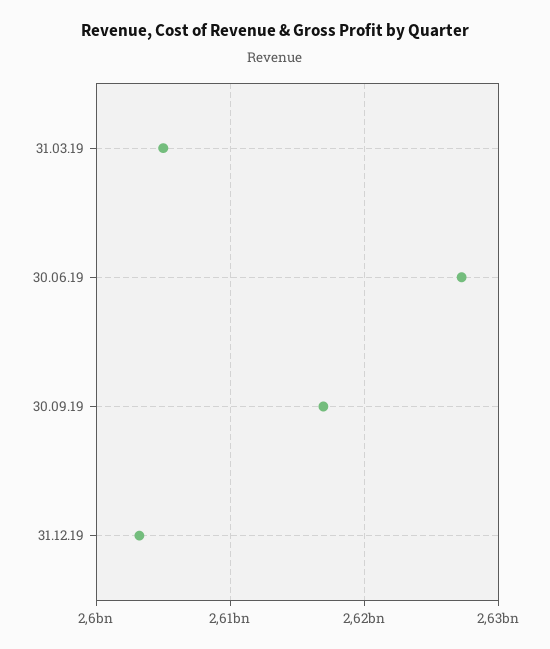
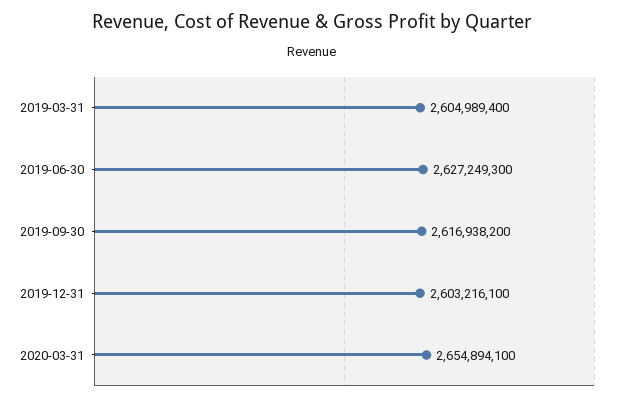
2020-03-31: none -> 2654894100

